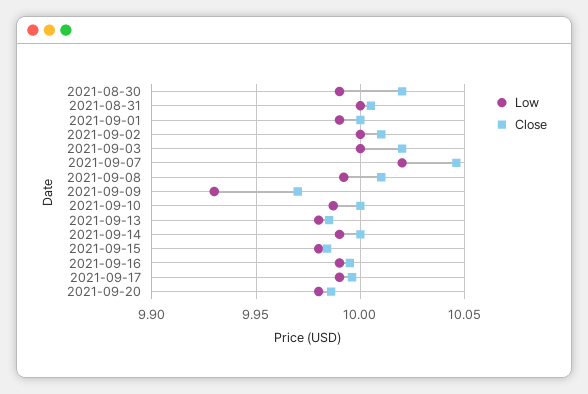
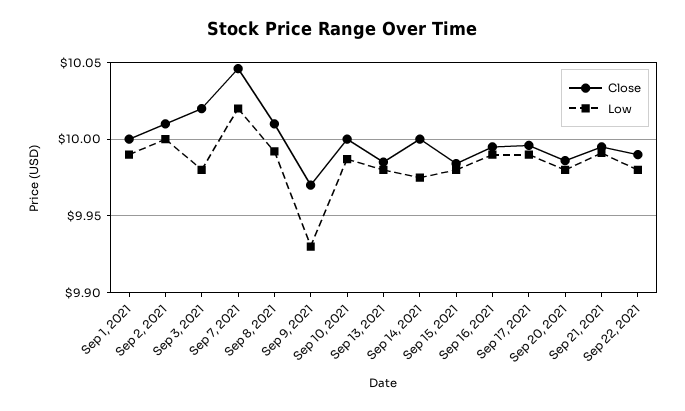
Low, 2021-08-30: 9.99 -> none
Close, 2021-08-30: 10.02 -> none
Low, 2021-08-31: 10 -> none
Close, 2021-08-31: 10.005 -> none
Low, 2021-09-03: 10 -> 9.98
Low, 2021-09-14: 9.99 -> 9.975
Close, Sep 21, 2021: none -> 9.995
Low, Sep 21, 2021: none -> 9.99
Close, Sep 22, 2021: none -> 9.99
Low, Sep 22, 2021: none -> 9.98

